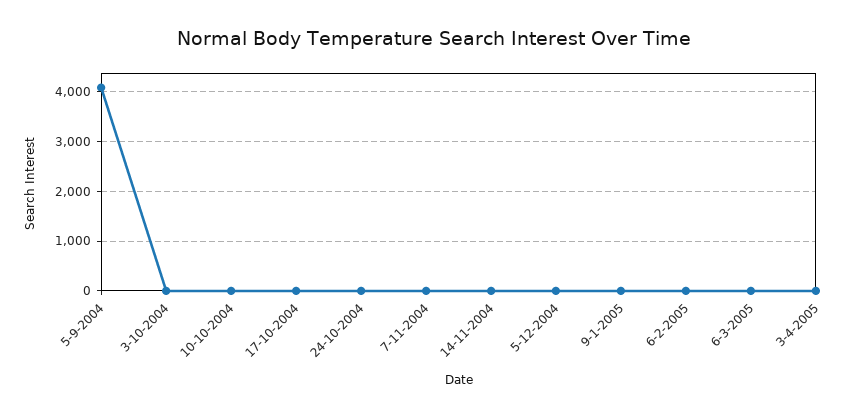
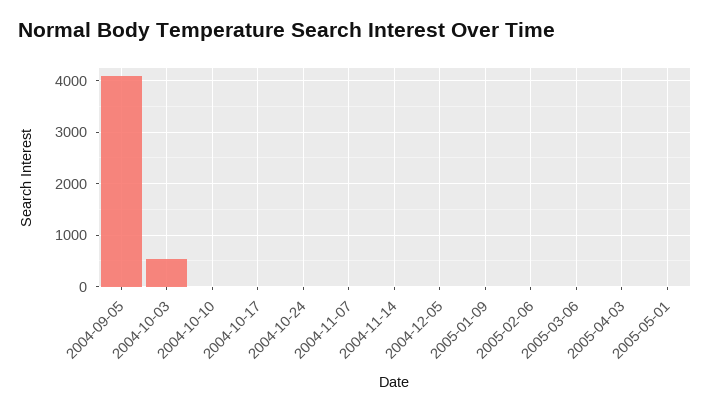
3-10-2004: 0 -> 600
2005-05-01: none -> 0

